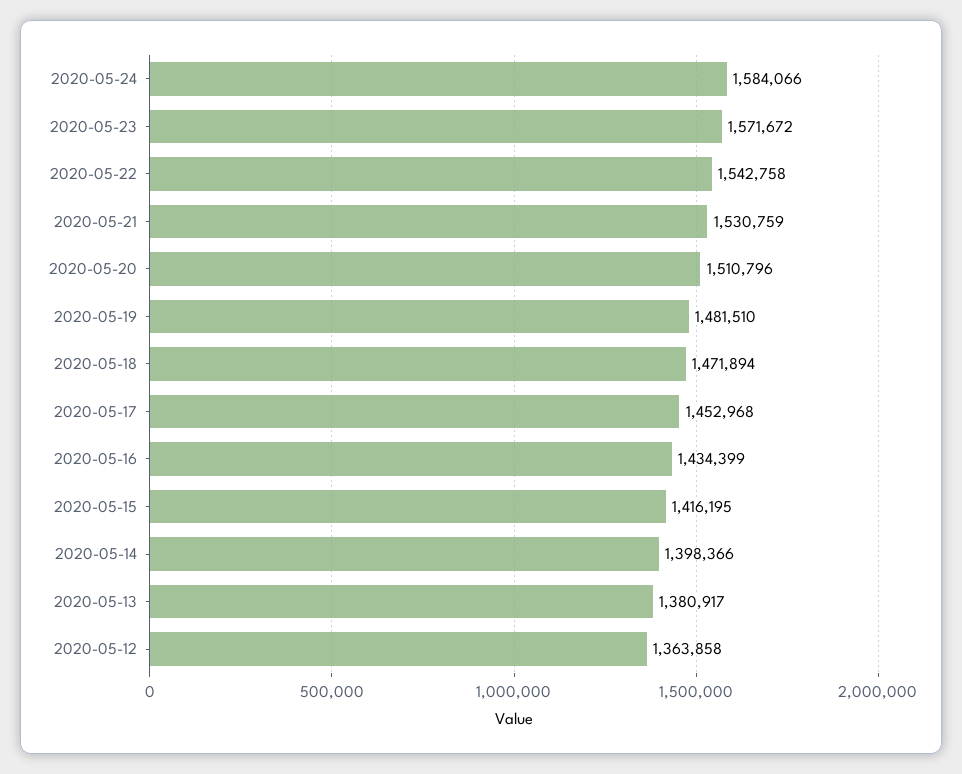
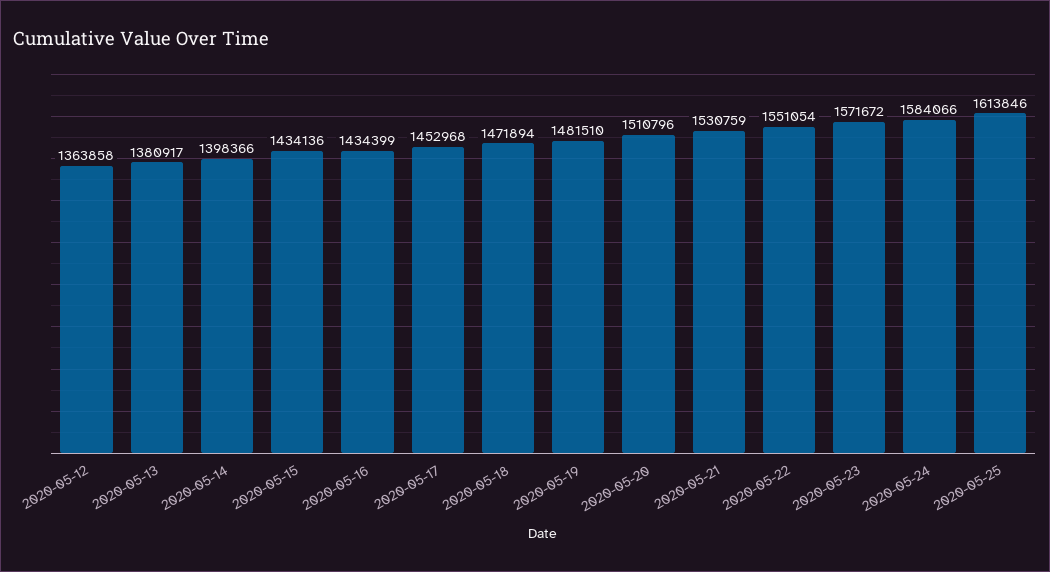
2020-05-22: 1542758 -> 1551054
2020-05-15: 1416195 -> 1434136
2020-05-25: none -> 1613846

